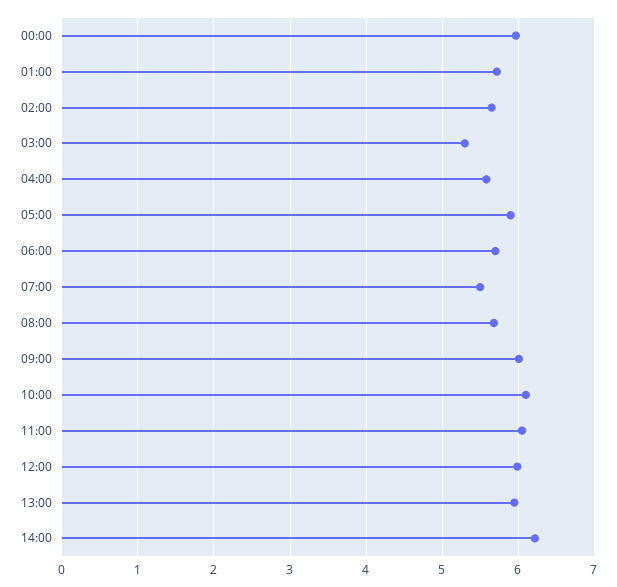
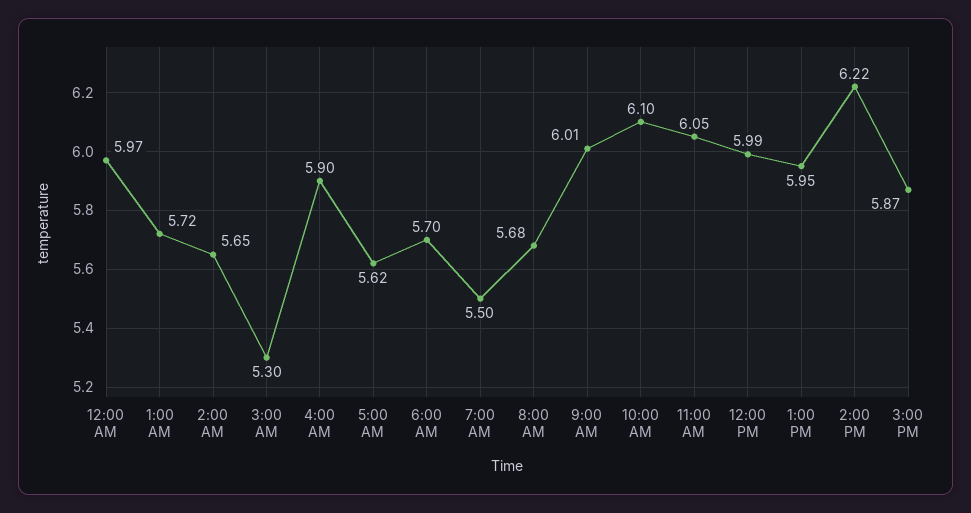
04:00: 5.6 -> 5.9
05:00: 5.9 -> 5.62
3:00 PM: none -> 5.87

